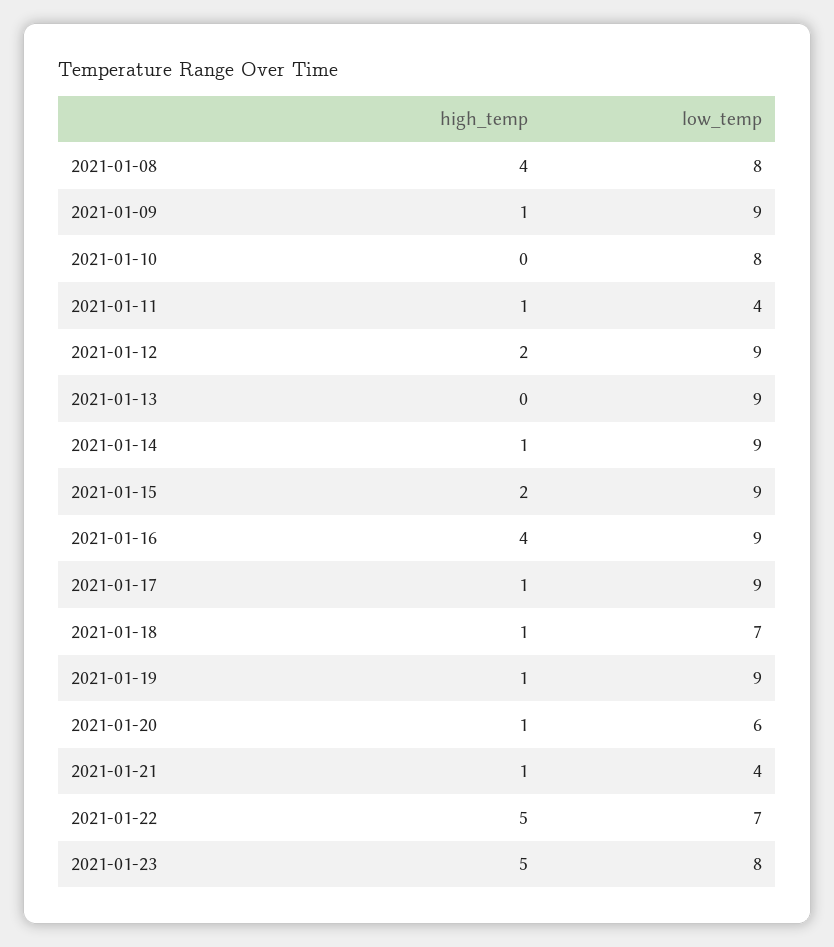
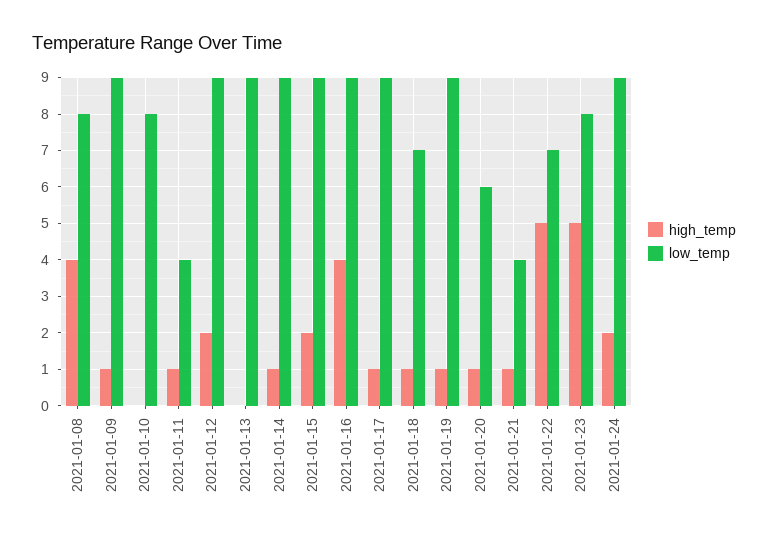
high_temp, 2021-01-24: none -> 2
low_temp, 2021-01-24: none -> 9

